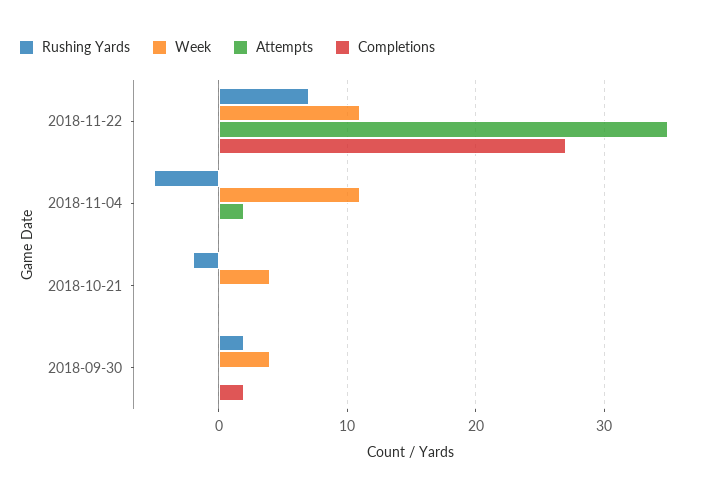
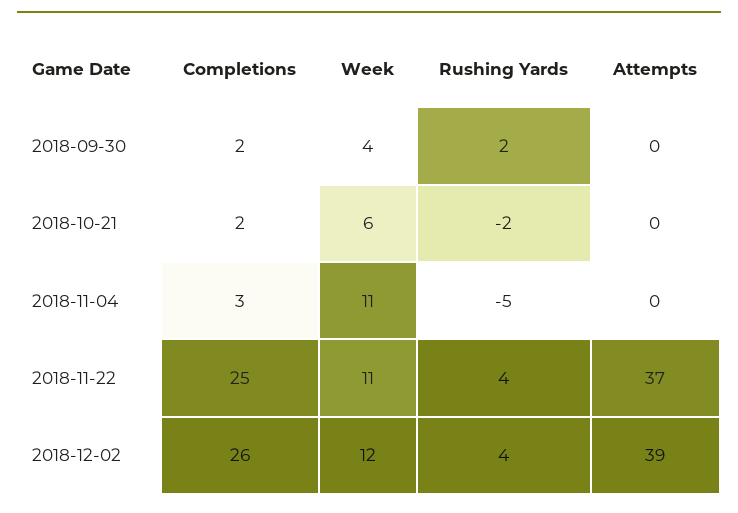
Rushing Yards, 2018-11-22: 7 -> 4
Attempts, 2018-11-22: 35 -> 37
Completions, 2018-11-22: 27 -> 25
Attempts, 2018-11-04: 2 -> 0
Completions, 2018-11-04: 0 -> 3
Week, 2018-10-21: 4 -> 6
Completions, 2018-10-21: 0 -> 2
Completions, 2018-12-02: none -> 26
Week, 2018-12-02: none -> 12
Rushing Yards, 2018-12-02: none -> 4
Attempts, 2018-12-02: none -> 39

